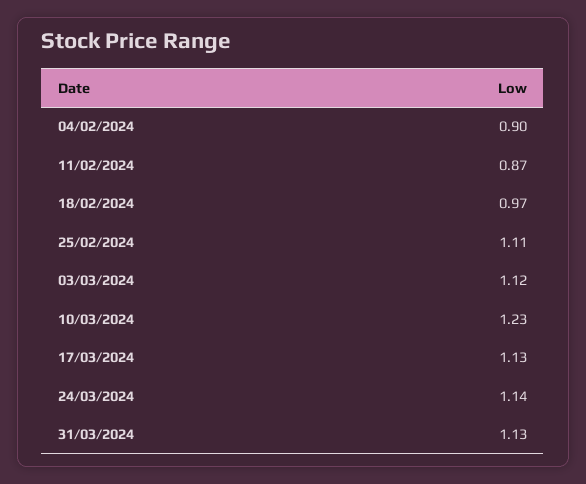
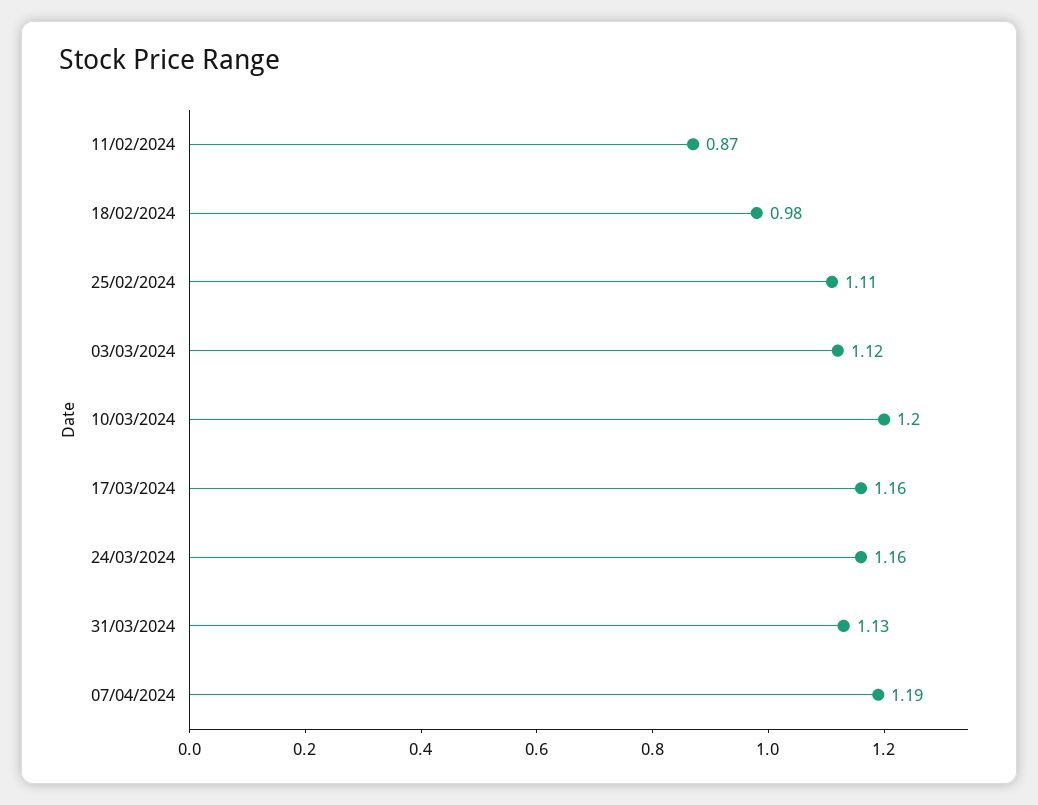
04/02/2024: 0.9 -> none
18/02/2024: 0.97 -> 0.98
10/03/2024: 1.23 -> 1.2
17/03/2024: 1.13 -> 1.16
24/03/2024: 1.14 -> 1.16
07/04/2024: none -> 1.19

